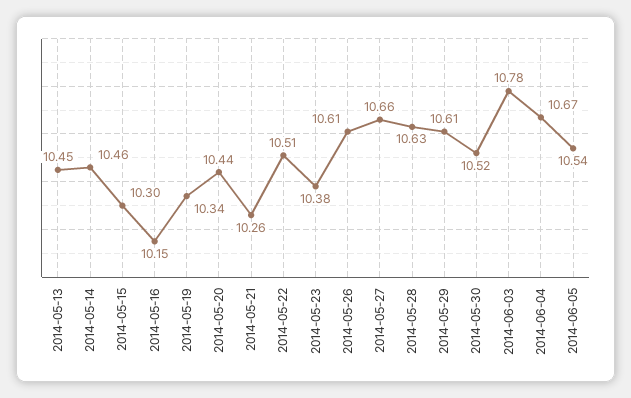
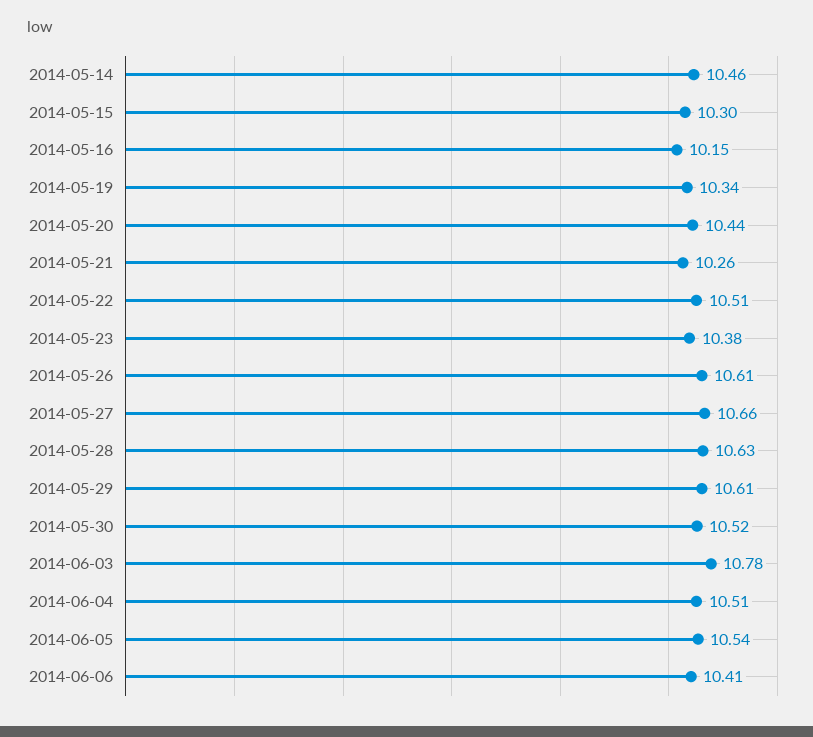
2014-05-13: 10.45 -> none
2014-06-04: 10.67 -> 10.51
2014-06-06: none -> 10.41

